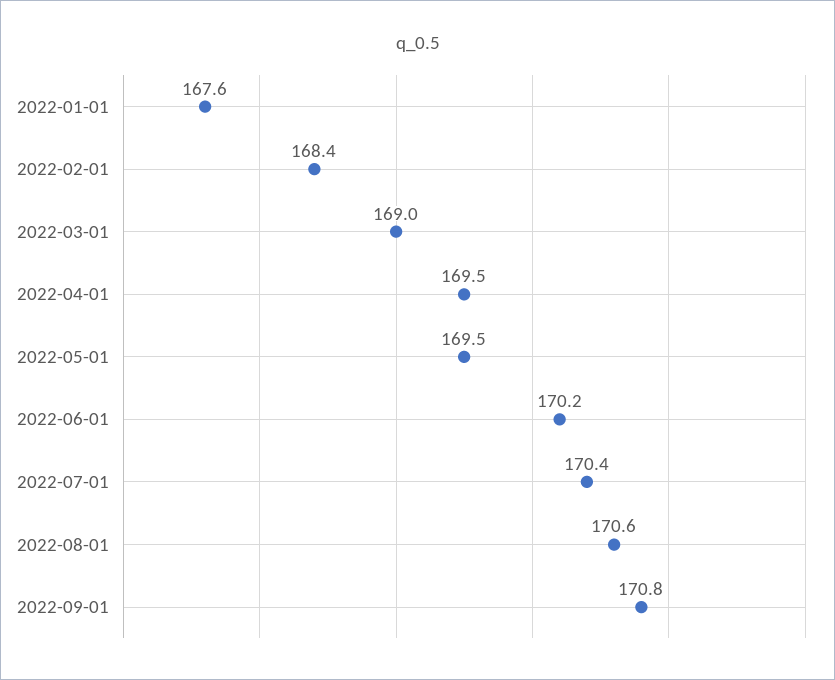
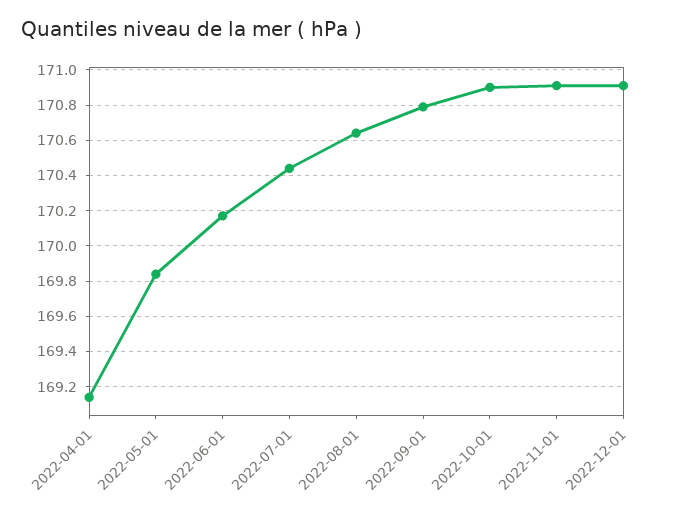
2022-01-01: 167.6 -> none
2022-02-01: 168.4 -> none
2022-03-01: 169 -> none
2022-04-01: 169.5 -> 169.15
2022-05-01: 169.5 -> 169.85
2022-10-01: none -> 170.9
2022-11-01: none -> 170.9
2022-12-01: none -> 170.9

